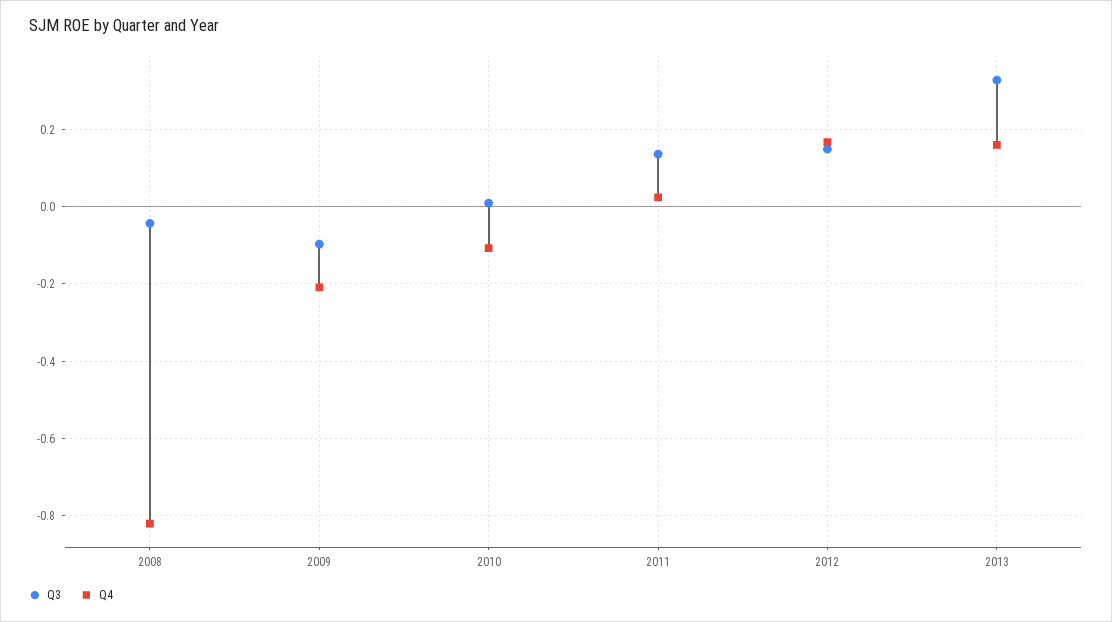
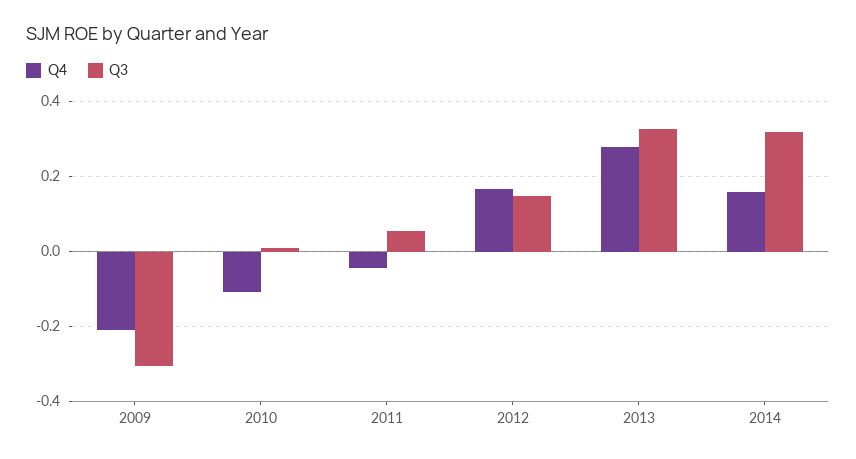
Q3, 2008: -0.04 -> none
Q4, 2008: -0.82 -> none
Q3, 2009: -0.1 -> -0.3
Q3, 2011: 0.14 -> 0.06
Q4, 2011: 0.02 -> -0.04
Q4, 2013: 0.16 -> 0.28
Q4, 2014: none -> 0.16
Q3, 2014: none -> 0.32

